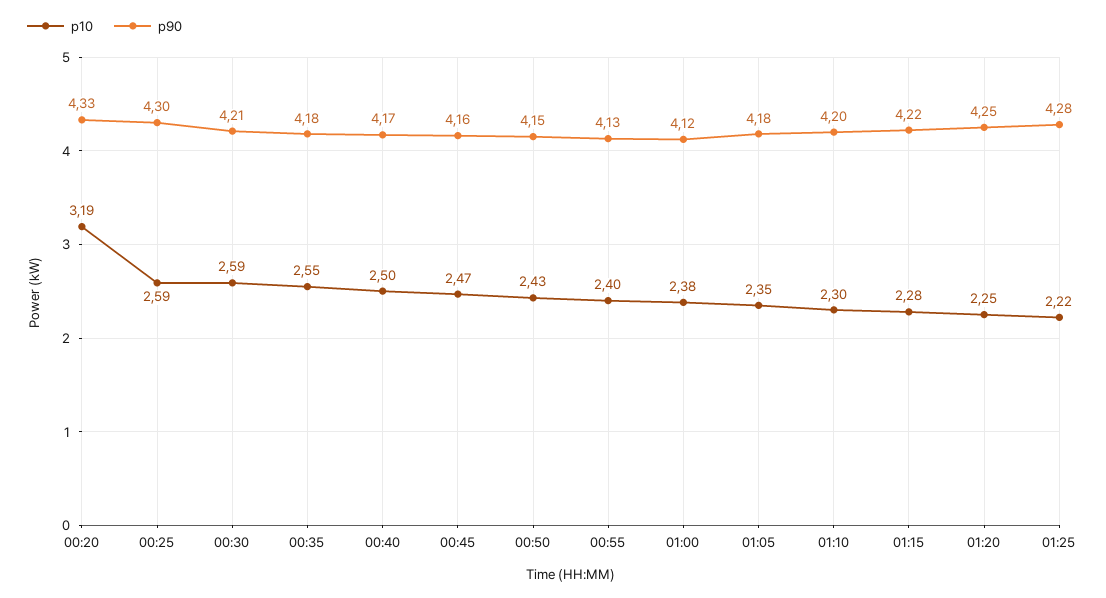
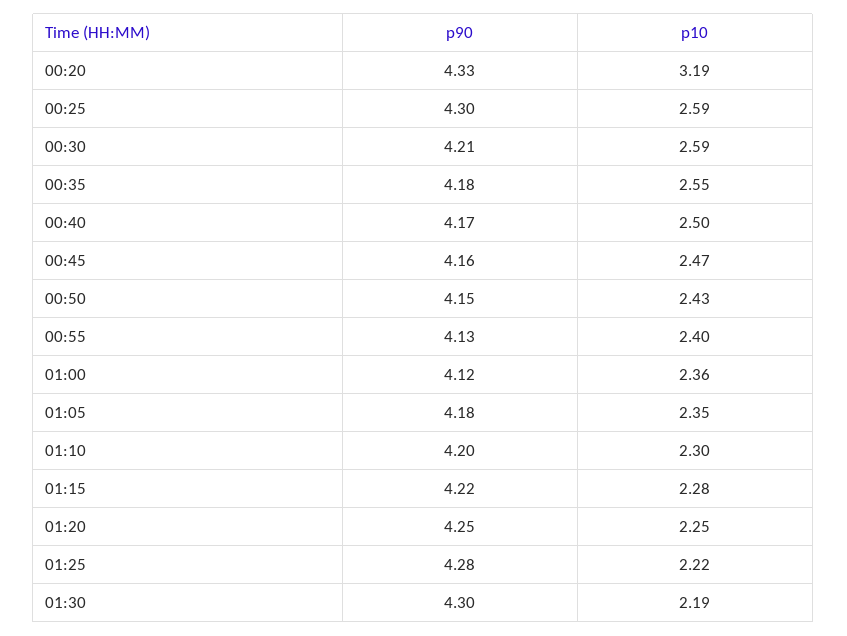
p10, 01:00: 2.38 -> 2.36
p90, 01:30: none -> 4.3
p10, 01:30: none -> 2.19

